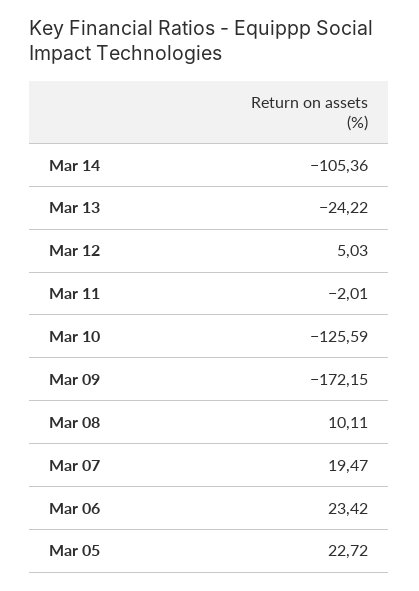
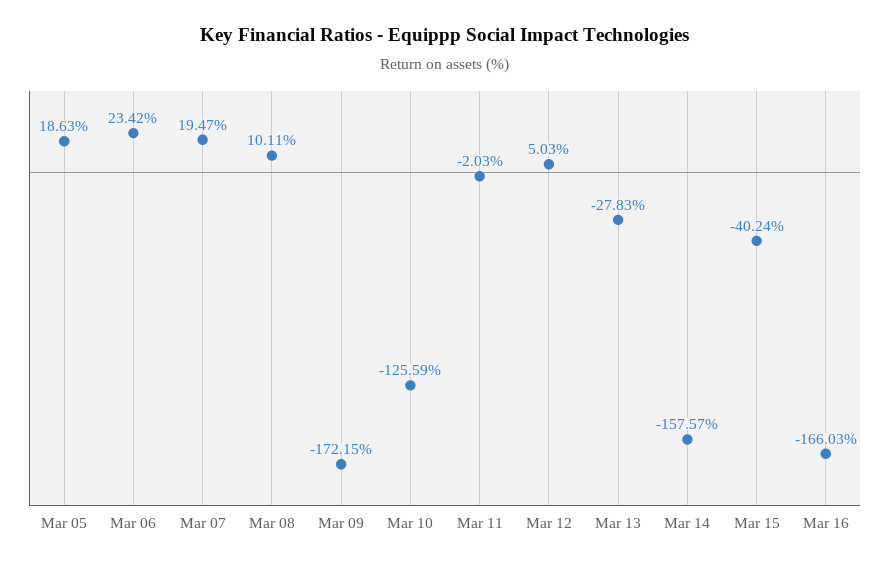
Mar 14: -105.36 -> -157.57
Mar 13: -24.22 -> -27.83
Mar 11: -2.01 -> -2.03
Mar 05: 22.72 -> 18.63
Mar 15: none -> -40.24
Mar 16: none -> -166.03

